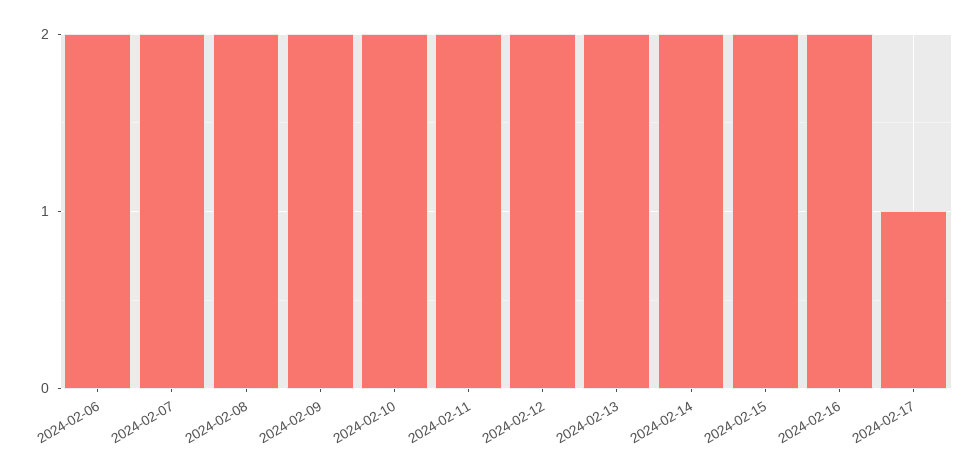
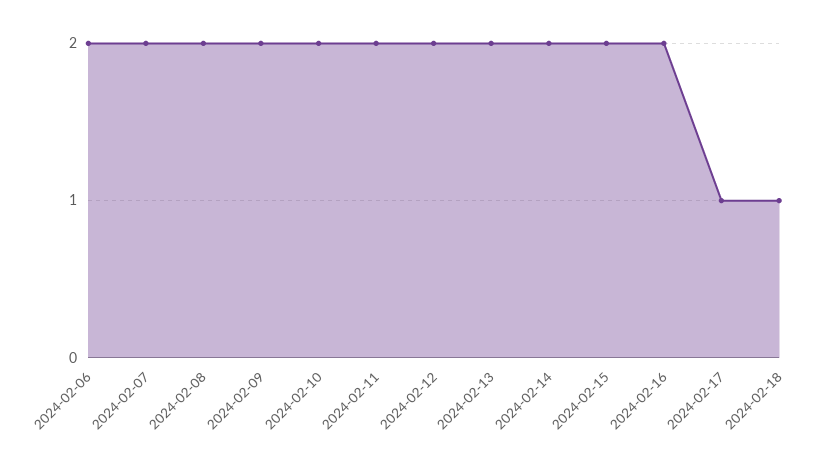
2024-02-18: none -> 1

